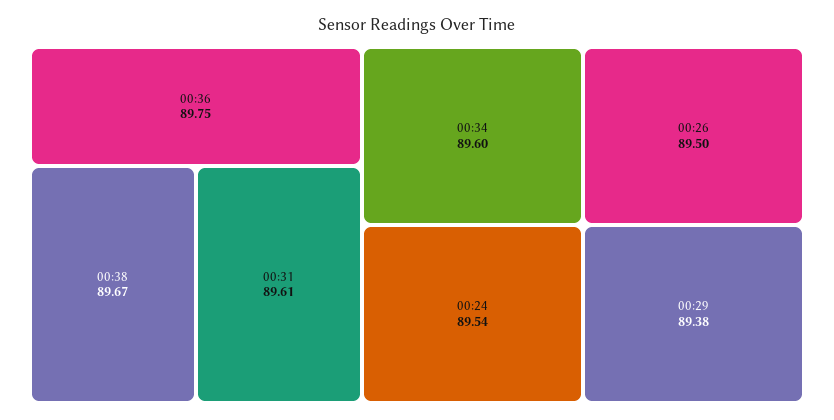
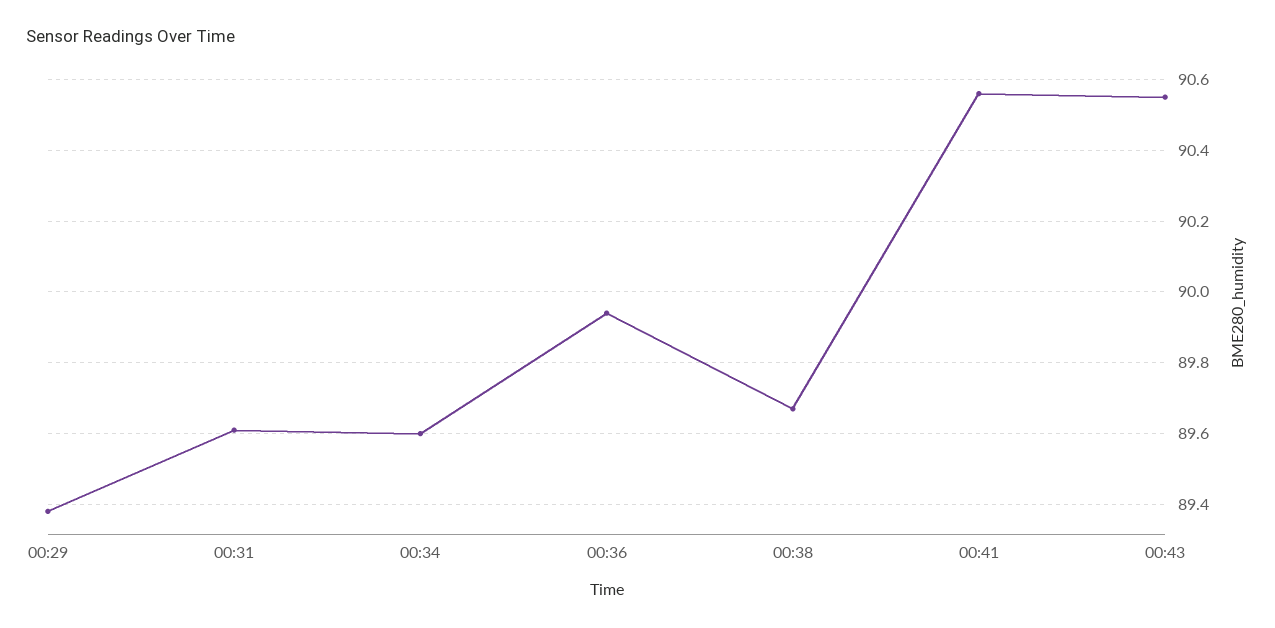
00:36: 89.75 -> 89.95
00:24: 89.54 -> none
00:26: 89.5 -> none
00:41: none -> 90.55
00:43: none -> 90.55

